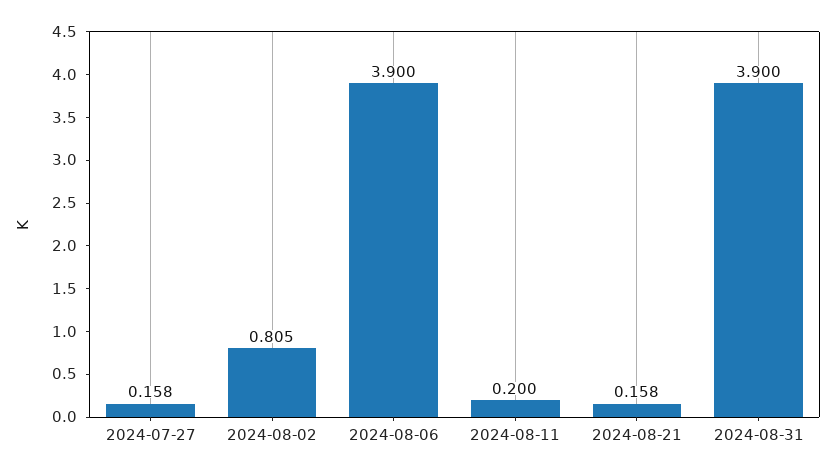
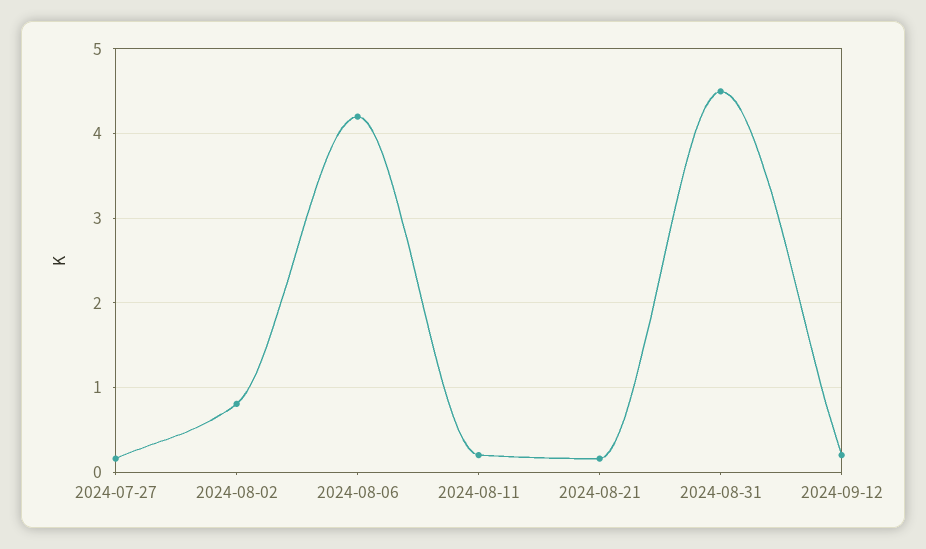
2024-08-06: 3.9 -> 4.2
2024-08-31: 3.9 -> 4.5
2024-09-12: none -> 0.2

